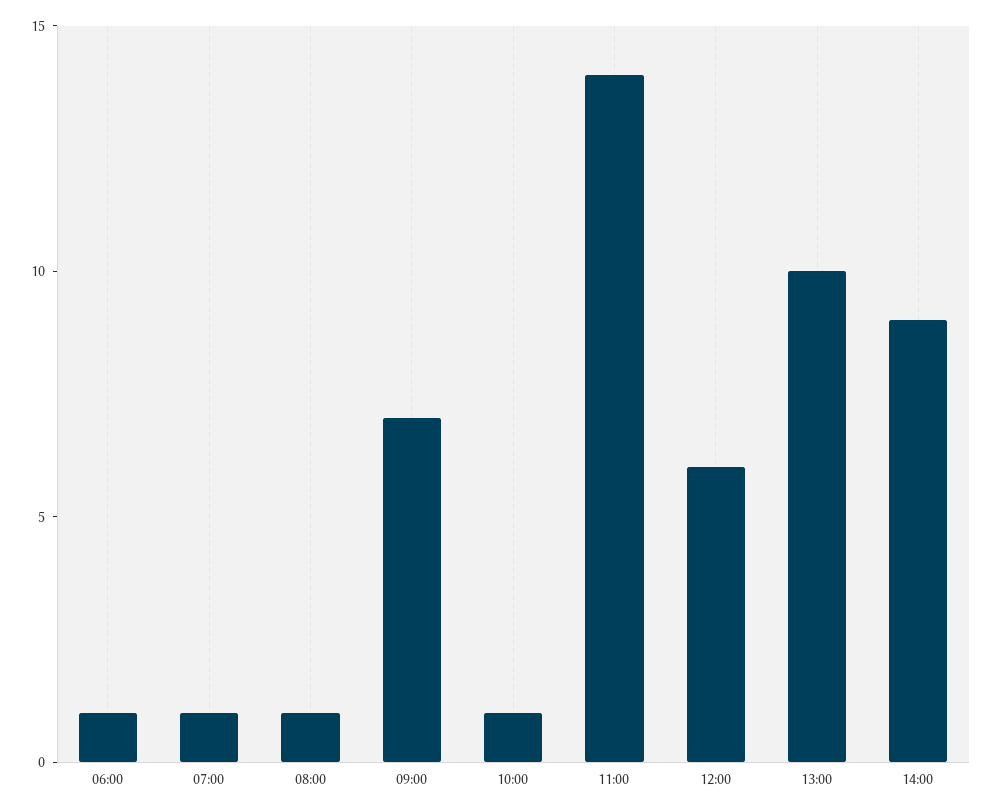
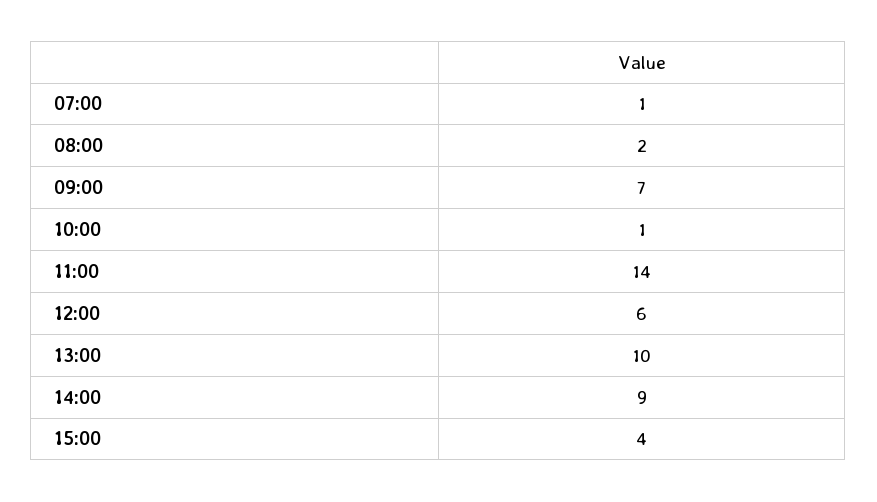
06:00: 1 -> none
08:00: 1 -> 2
15:00: none -> 4

